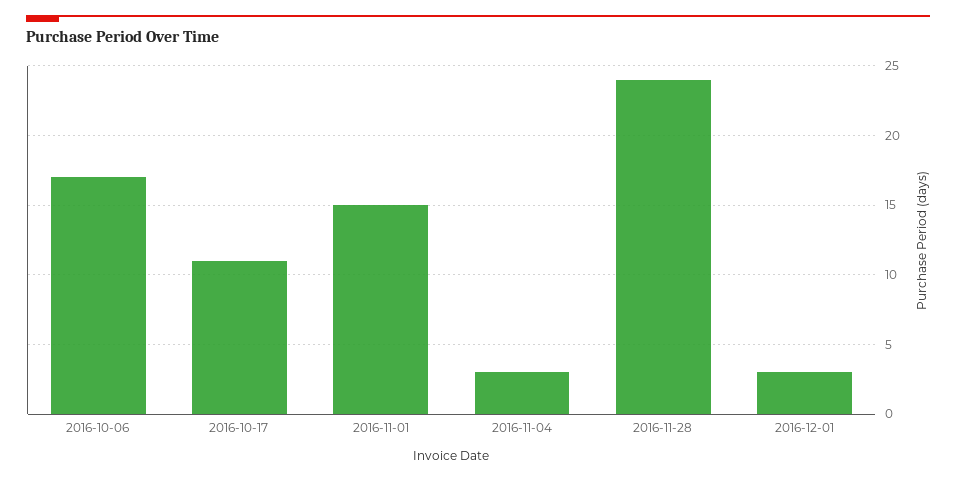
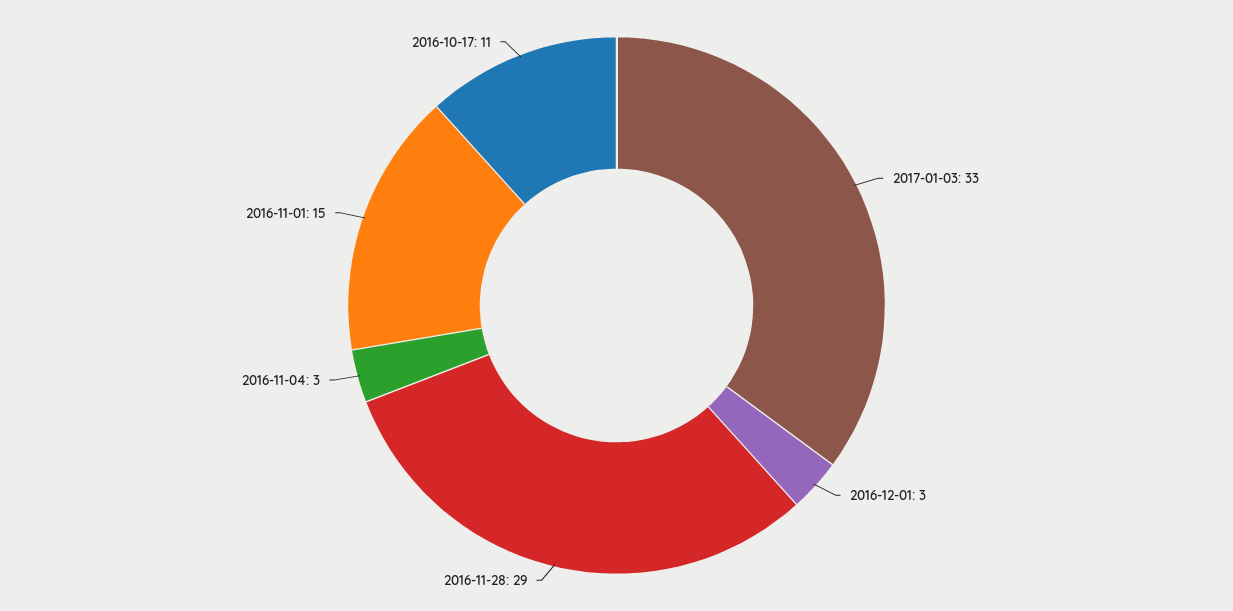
2016-10-06: 17 -> none
2016-11-28: 24 -> 29
2017-01-03: none -> 33

